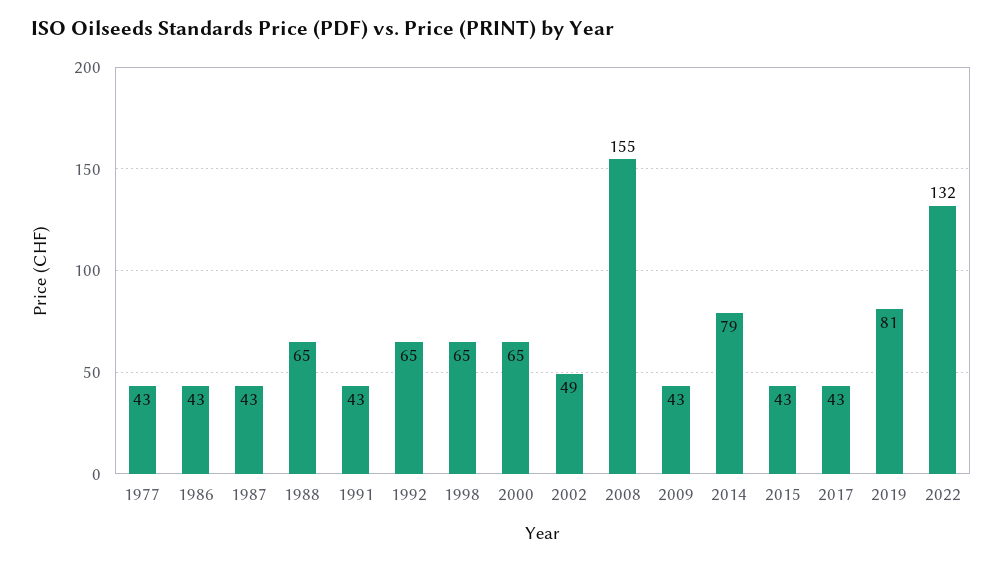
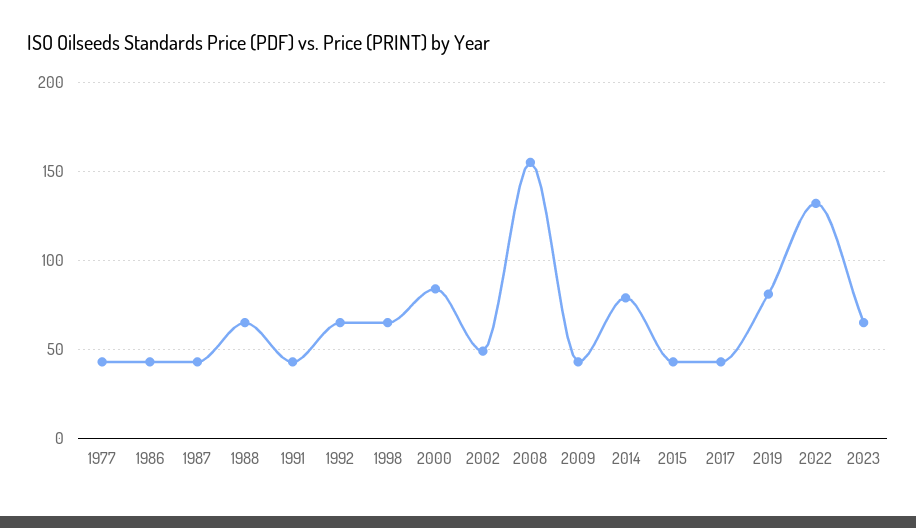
2000: 65 -> 85
2023: none -> 65

